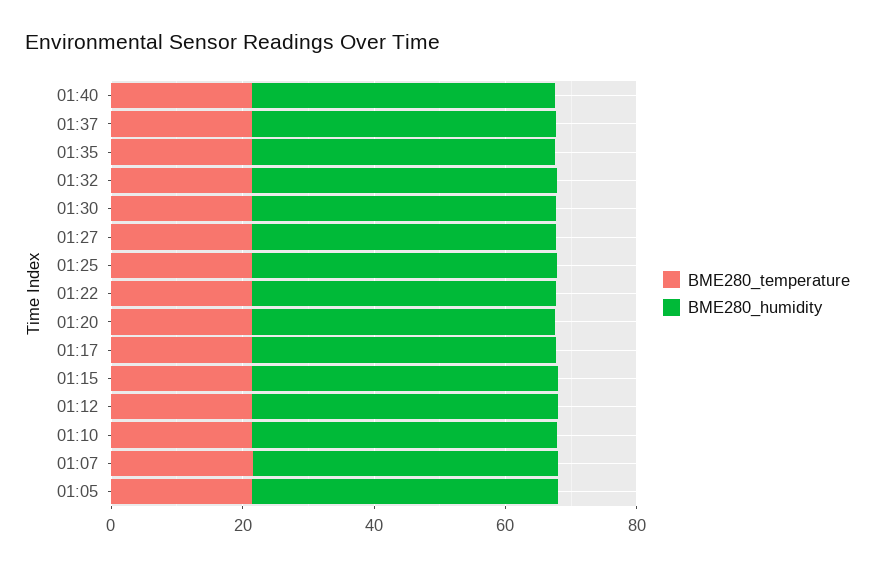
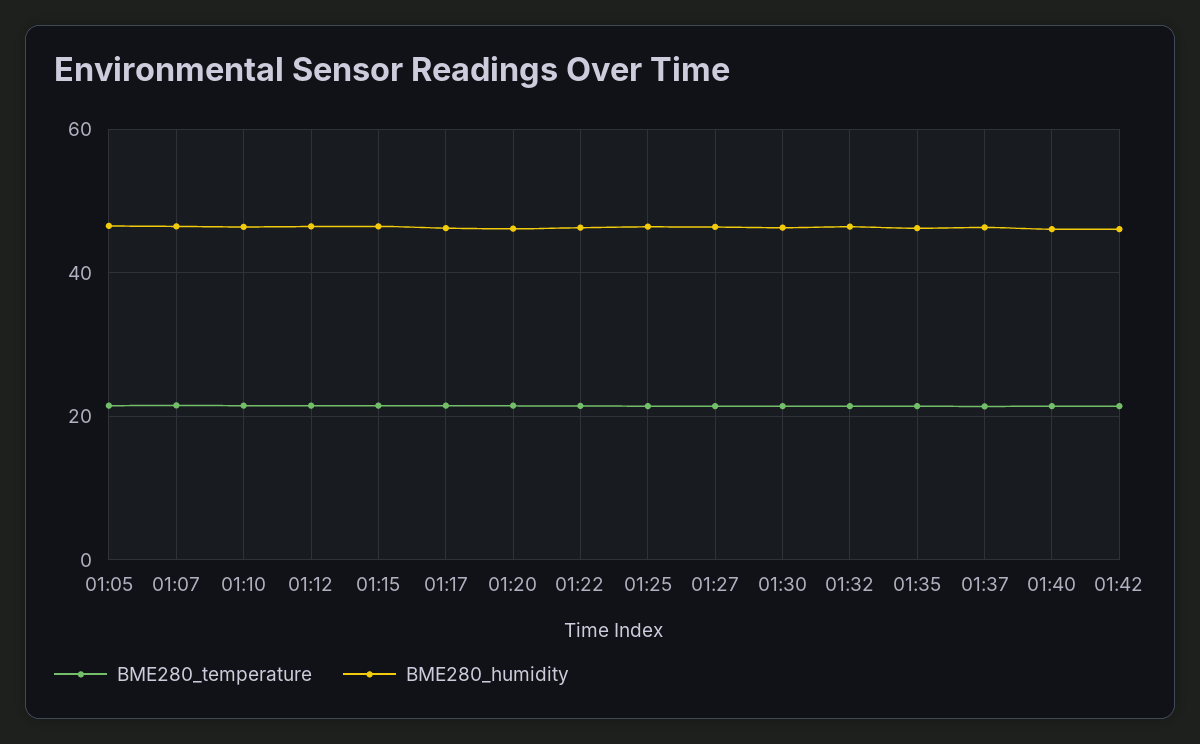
BME280_temperature, 01:42: none -> 22
BME280_humidity, 01:42: none -> 46

